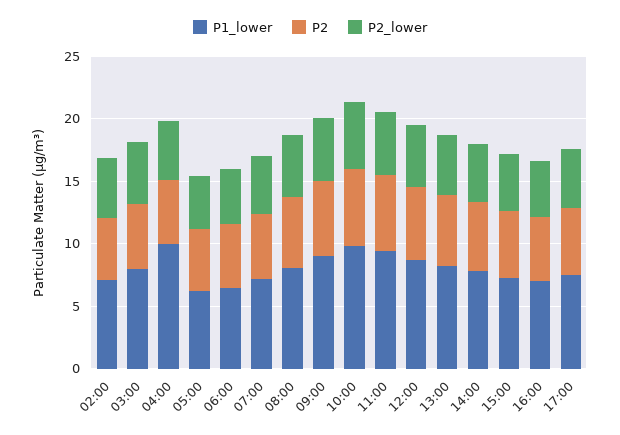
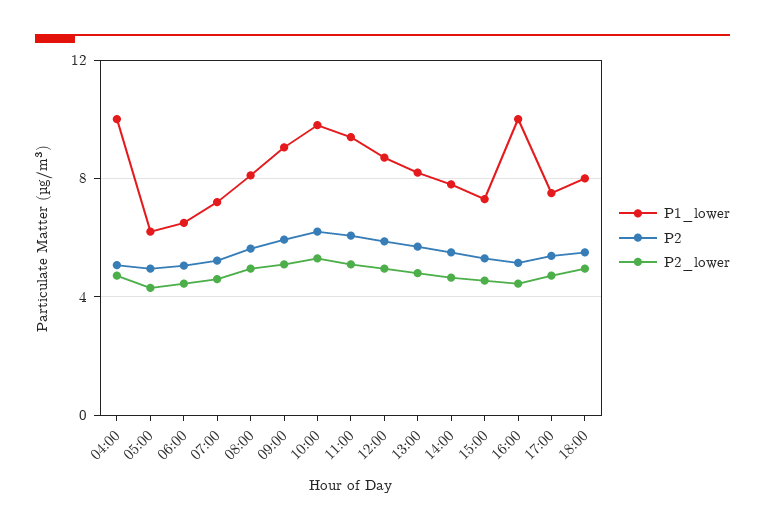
P1_lower, 02:00: 7 -> none
P2, 02:00: 5 -> none
P2_lower, 02:00: 5 -> none
P1_lower, 03:00: 8 -> none
P2, 03:00: 5 -> none
P2_lower, 03:00: 5 -> none
P1_lower, 16:00: 7 -> 10
P1_lower, 18:00: none -> 8
P2, 18:00: none -> 5.5
P2_lower, 18:00: none -> 5

